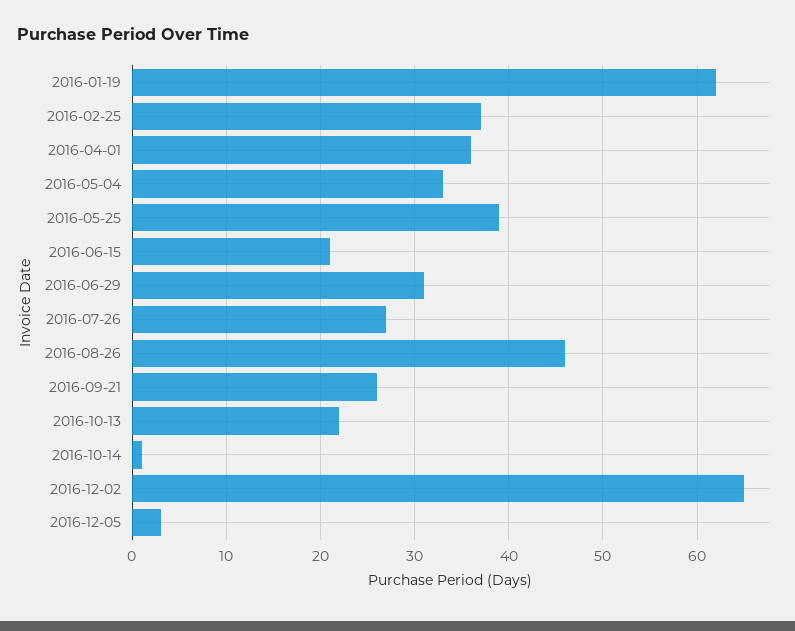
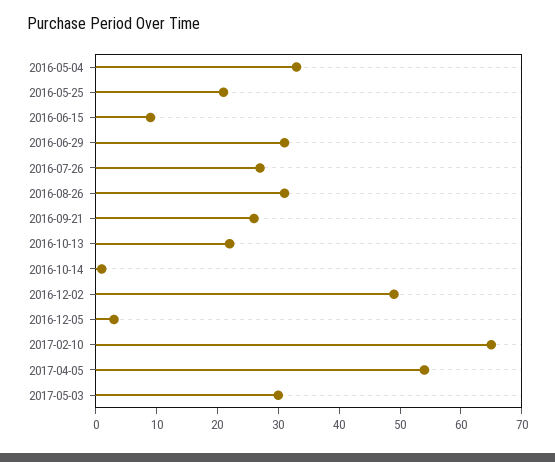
2016-01-19: 62 -> none
2016-02-25: 37 -> none
2016-04-01: 36 -> none
2016-05-25: 39 -> 20
2016-06-15: 21 -> 10
2016-08-26: 46 -> 30
2016-12-02: 65 -> 50
2017-02-10: none -> 65
2017-04-05: none -> 55
2017-05-03: none -> 30

